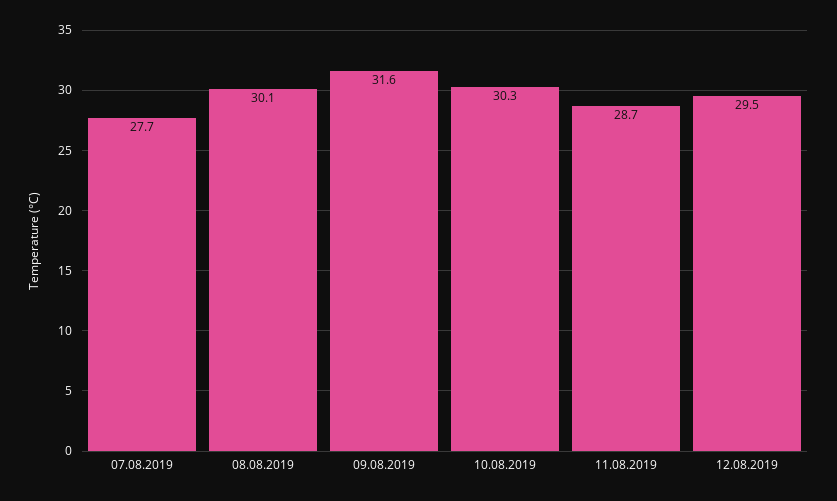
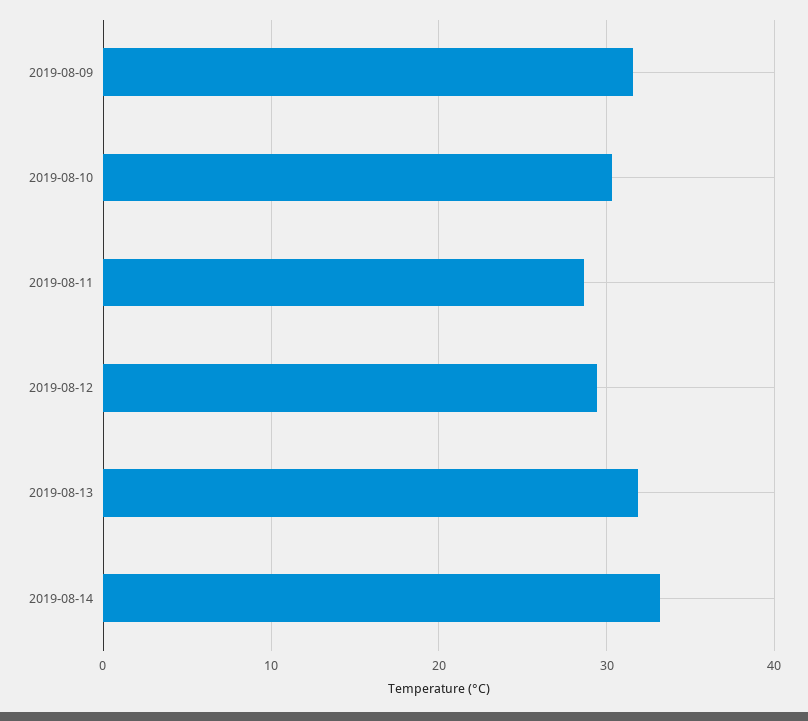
07.08.2019: 27.7 -> none
08.08.2019: 30.1 -> none
2019-08-13: none -> 32
2019-08-14: none -> 33

